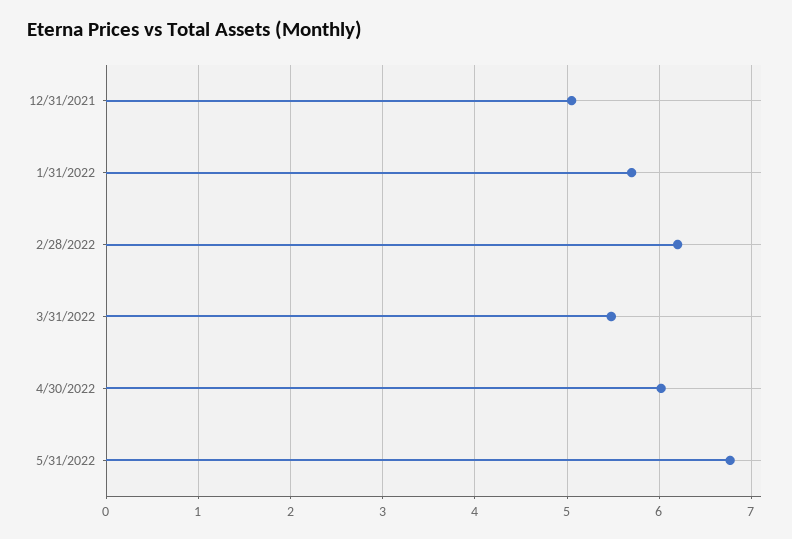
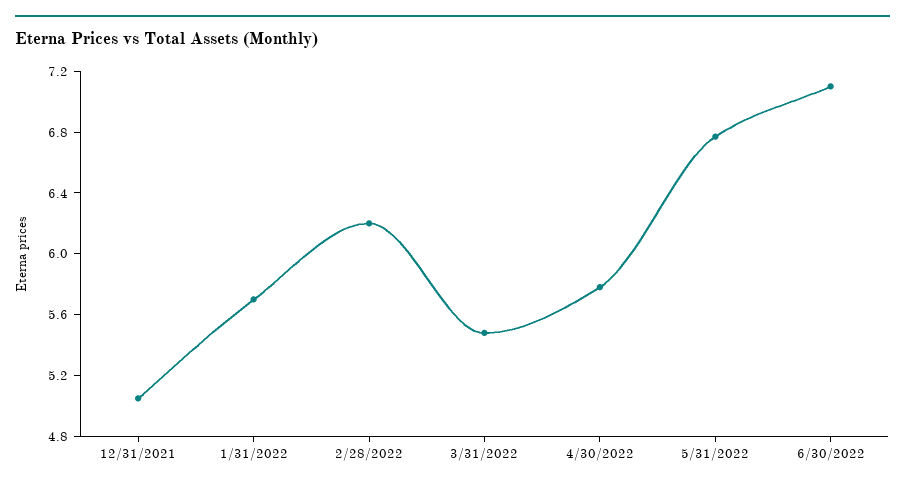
4/30/2022: 6 -> 5.8
6/30/2022: none -> 7.1

